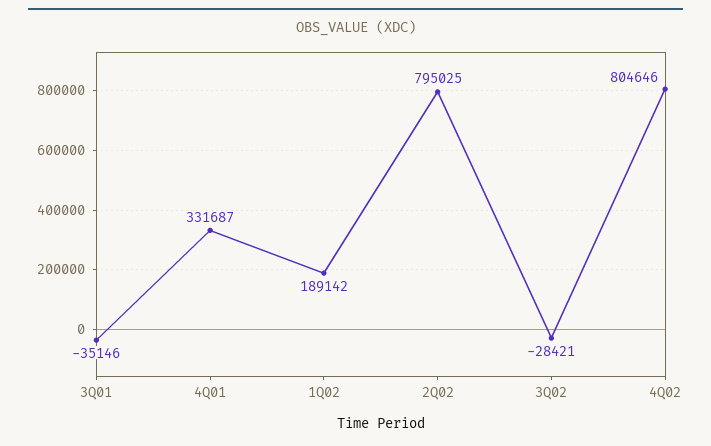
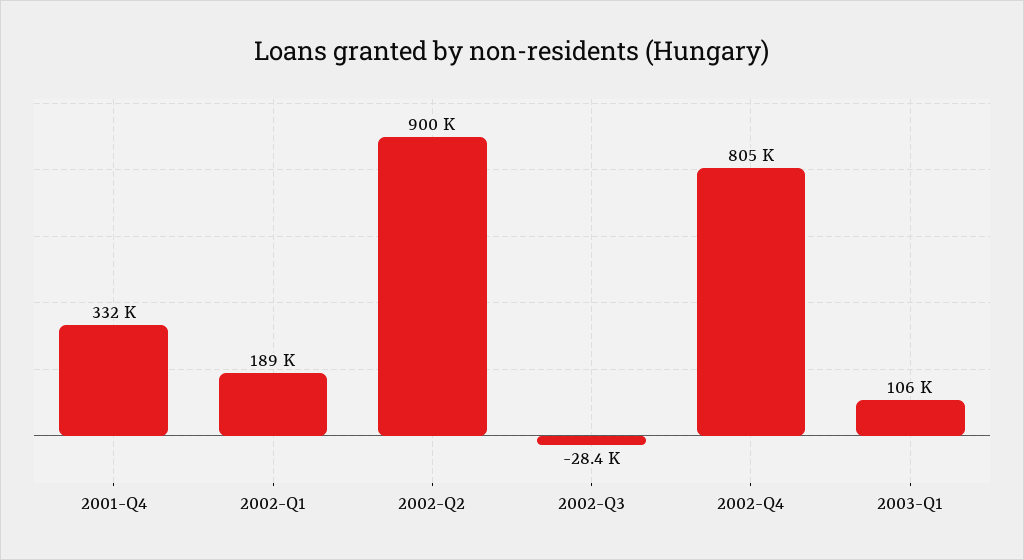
3Q01: -35146 -> none
2Q02: 795025 -> 900000
2003-Q1: none -> 106000

